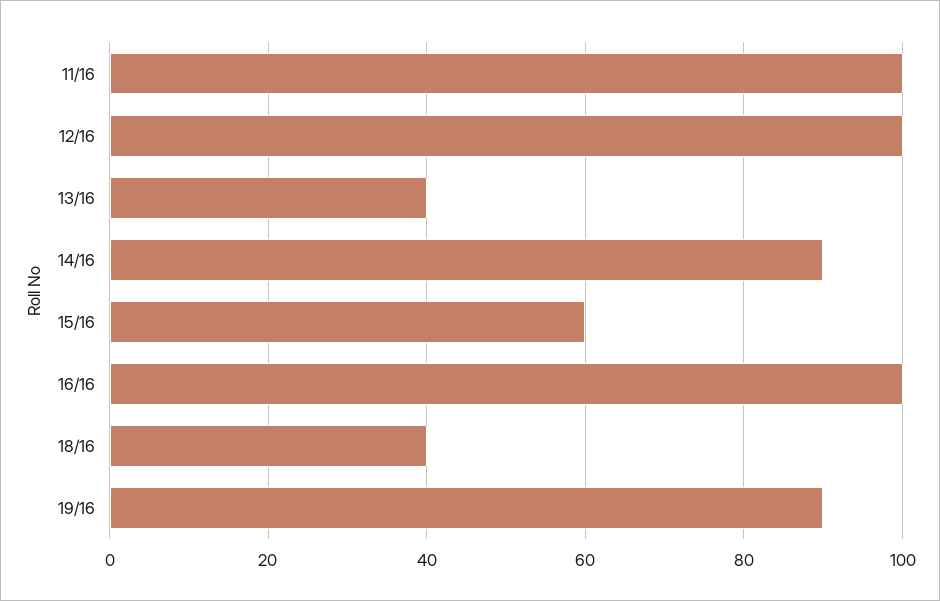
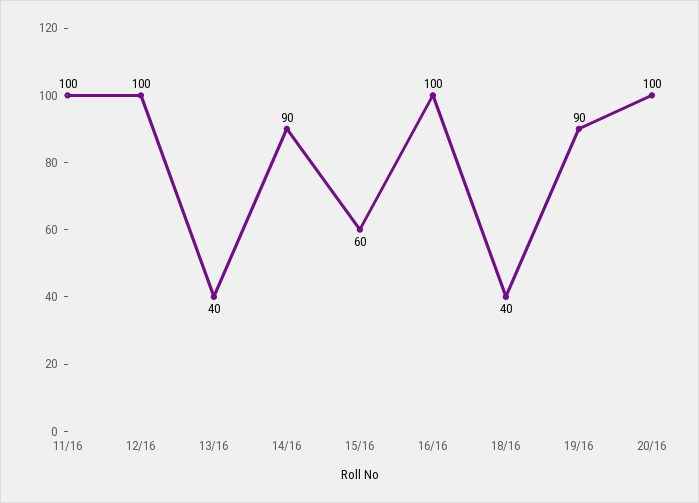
20/16: none -> 100

